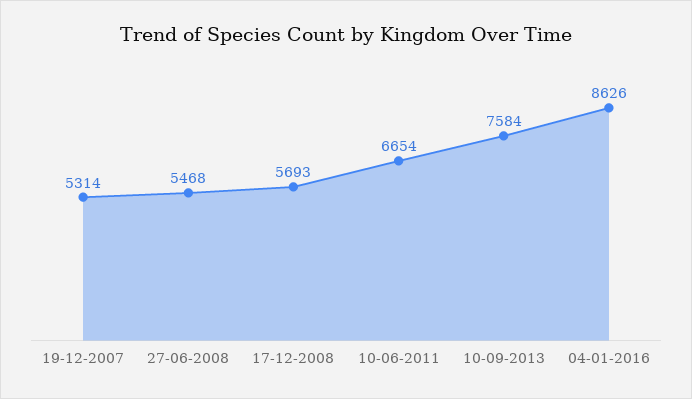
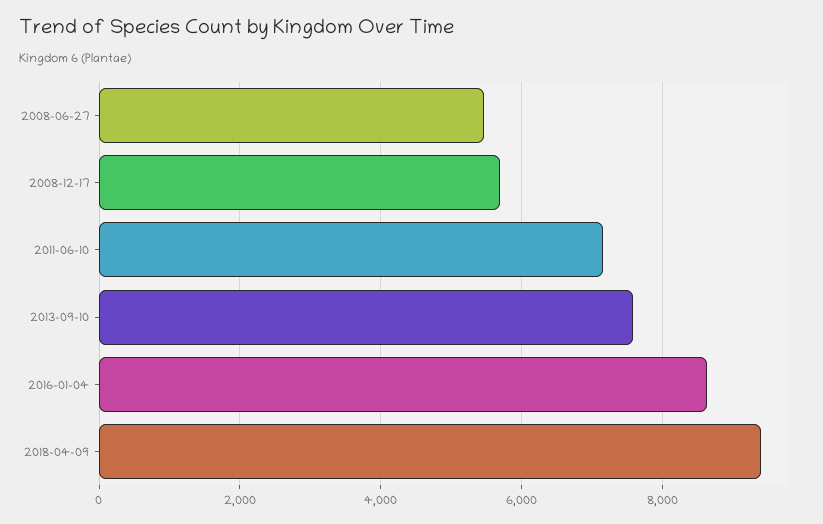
19-12-2007: 5314 -> none
10-06-2011: 6654 -> 7200
2018-04-09: none -> 9400

